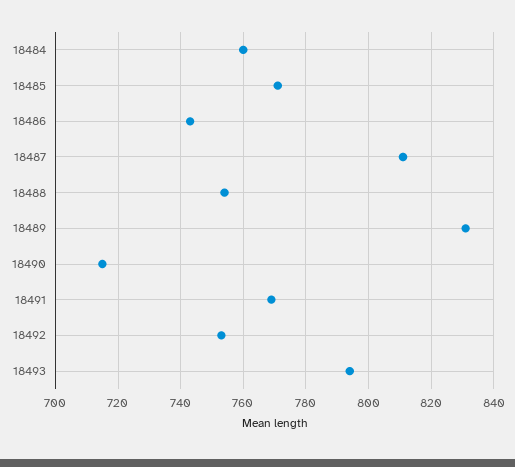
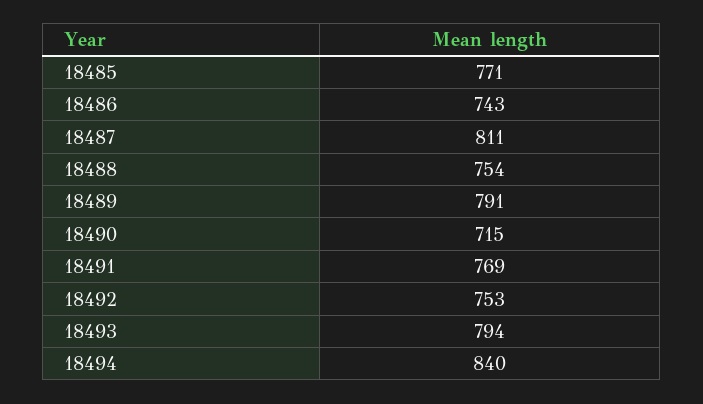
18484: 760 -> none
18489: 830 -> 791
18494: none -> 840

